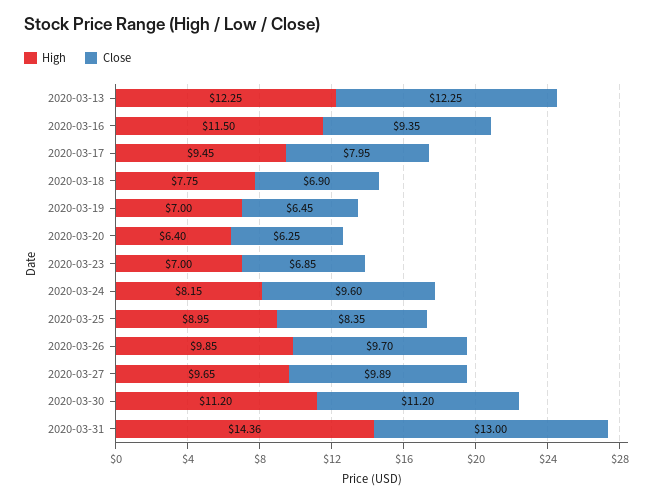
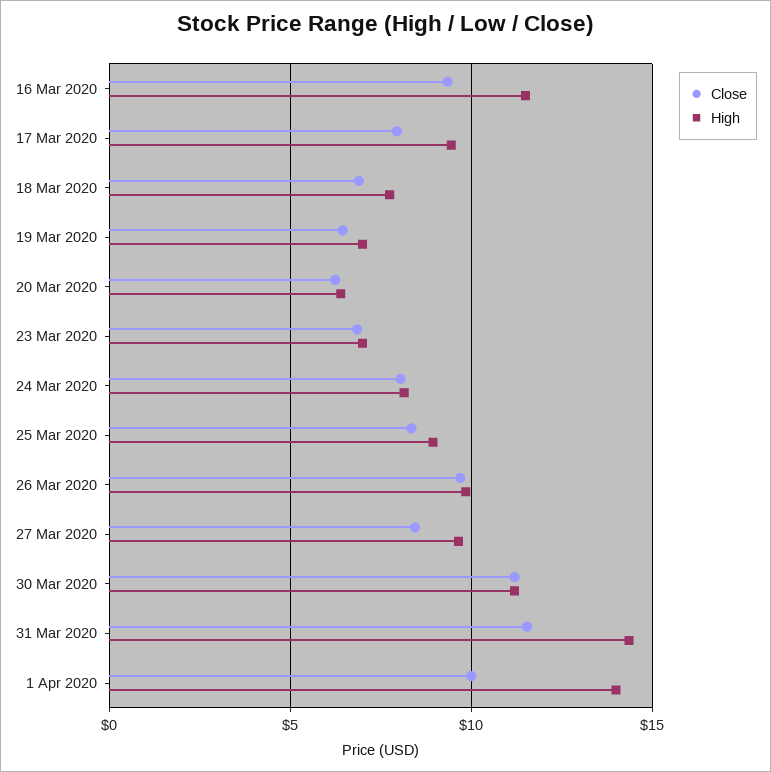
High, 2020-03-13: 12.25 -> none
Close, 2020-03-13: 12.25 -> none
Close, 2020-03-24: 9.6 -> 8
Close, 2020-03-27: 9.89 -> 8.5
Close, 2020-03-31: 13 -> 11.5
Close, 1 Apr 2020: none -> 10
High, 1 Apr 2020: none -> 14

